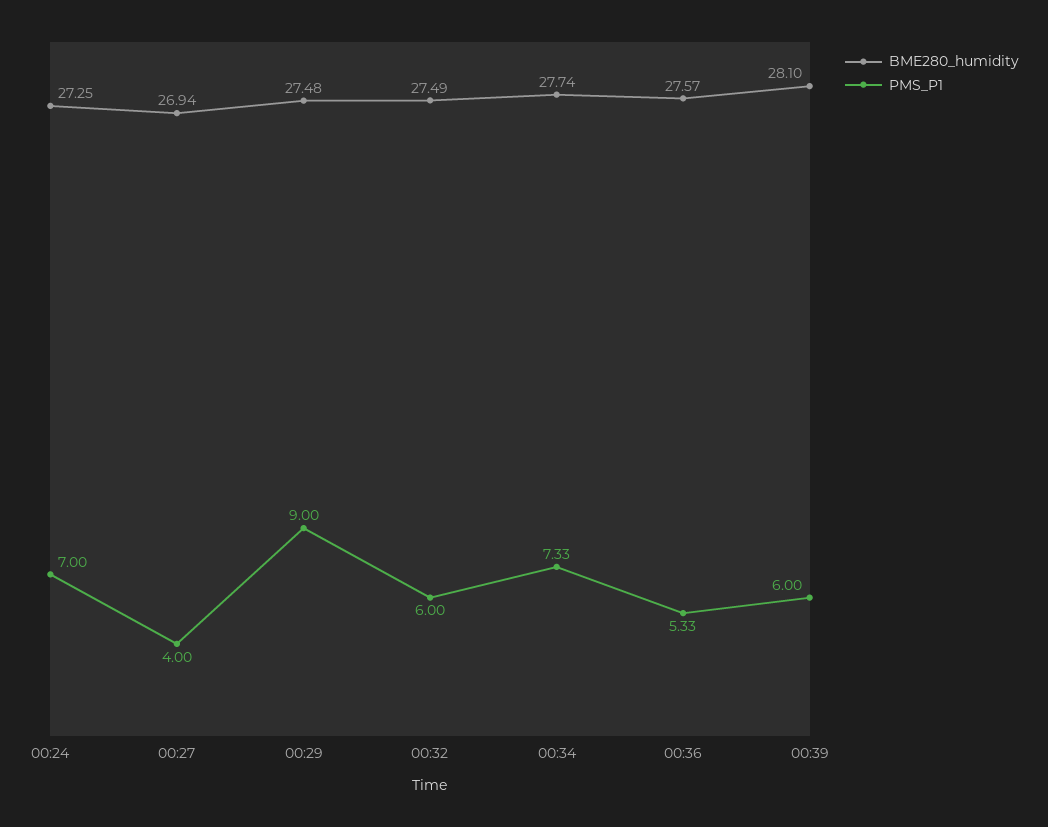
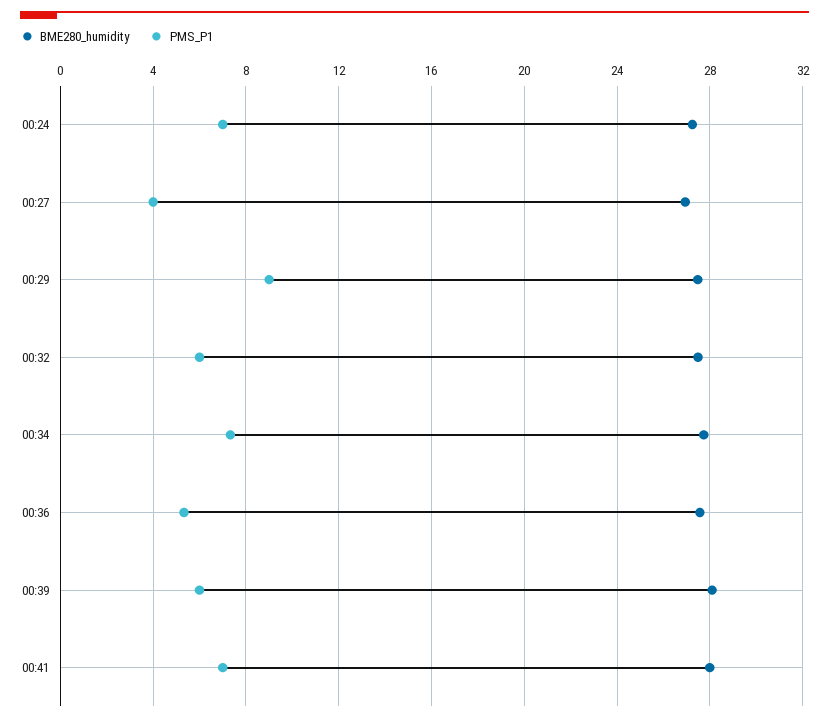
BME280_humidity, 00:41: none -> 28
PMS_P1, 00:41: none -> 7

